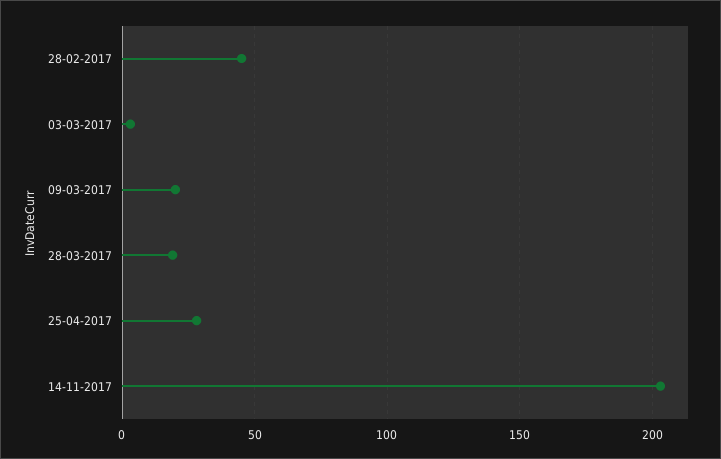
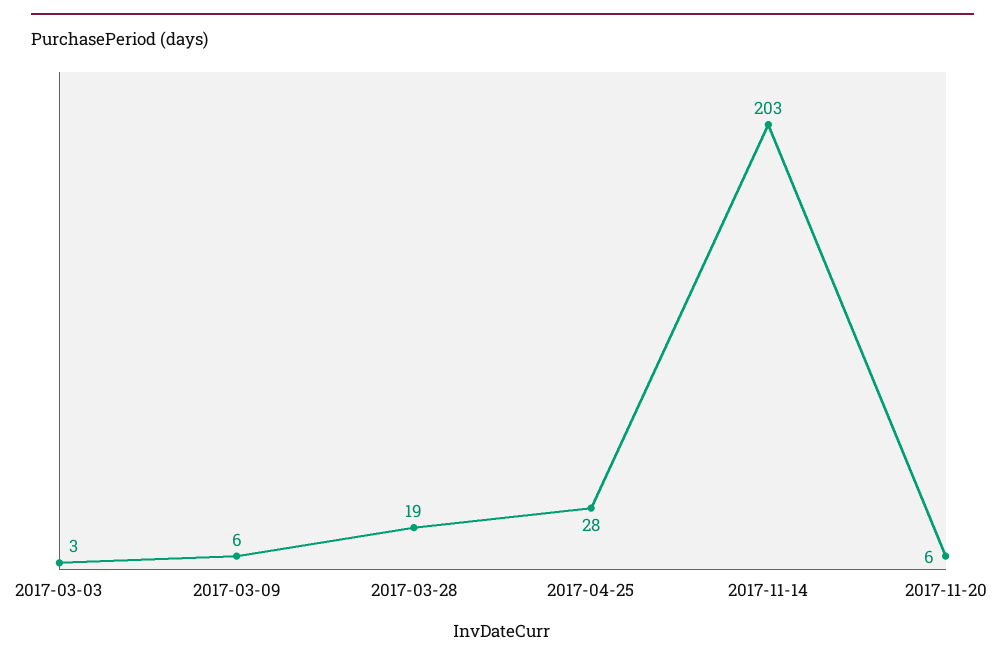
28-02-2017: 45 -> none
09-03-2017: 20 -> 6
2017-11-20: none -> 6

